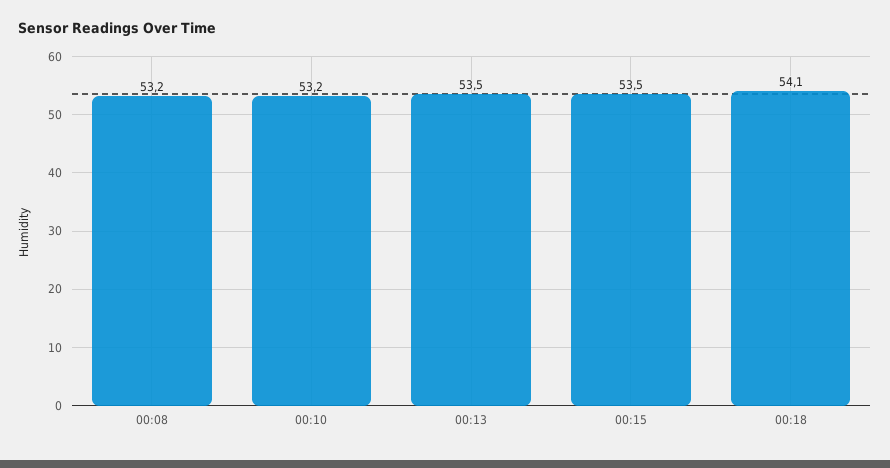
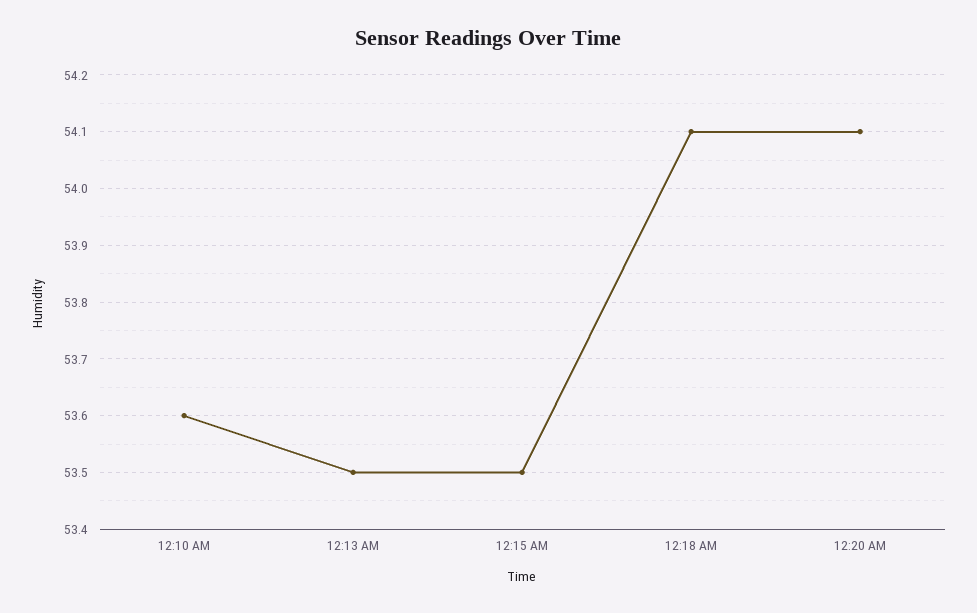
00:08: 53.2 -> none
00:10: 53.2 -> 53.6
12:20 AM: none -> 54.1

